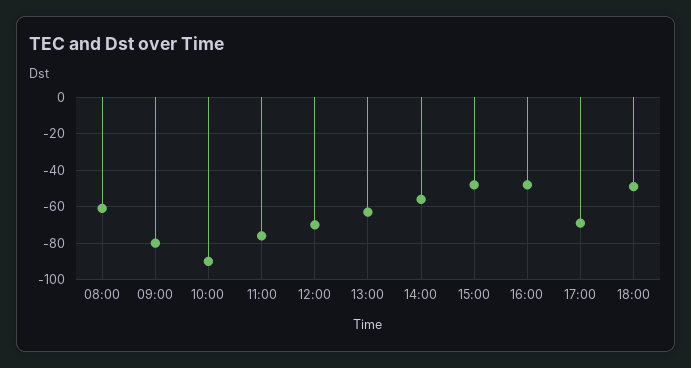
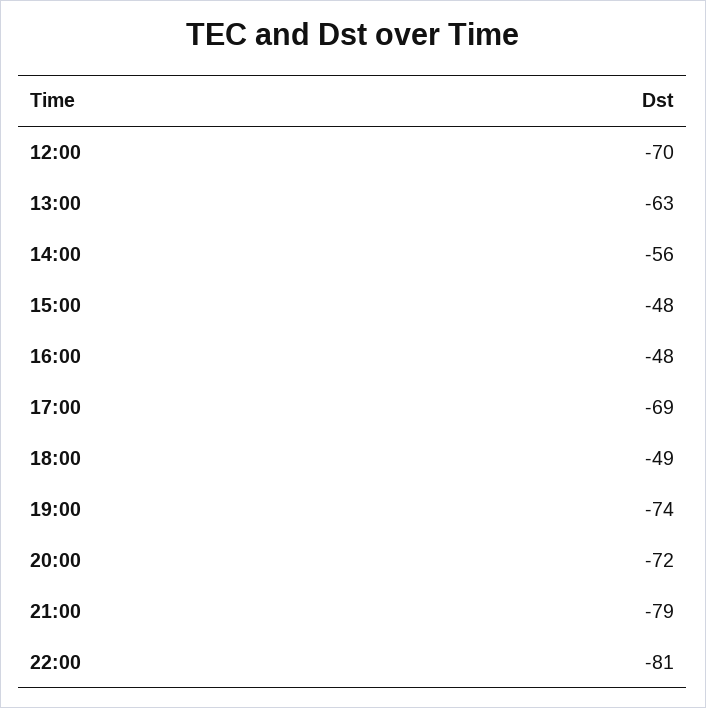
08:00: -60 -> none
09:00: -80 -> none
10:00: -90 -> none
11:00: -75 -> none
19:00: none -> -74
20:00: none -> -72
21:00: none -> -79
22:00: none -> -81

